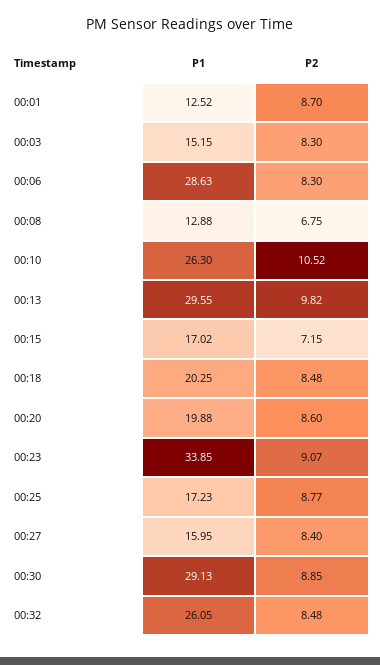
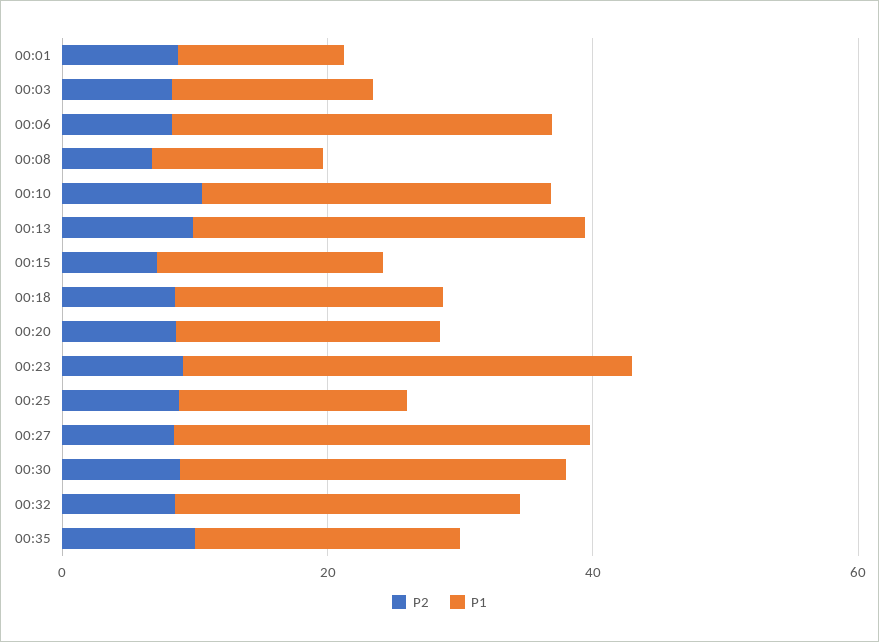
P1, 00:27: 15.95 -> 30
P2, 00:35: none -> 10
P1, 00:35: none -> 20

